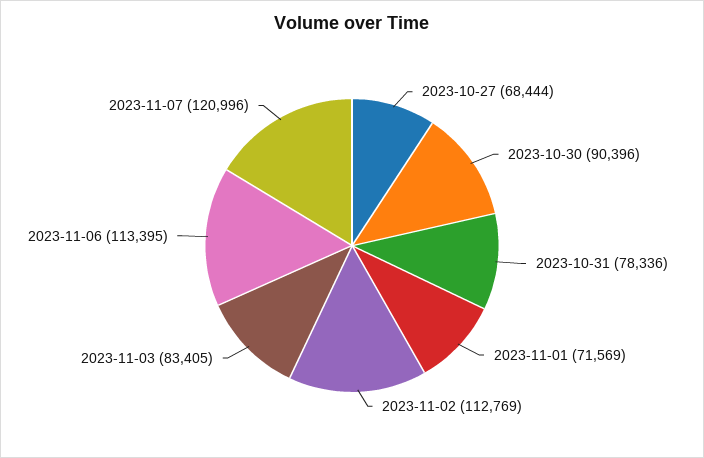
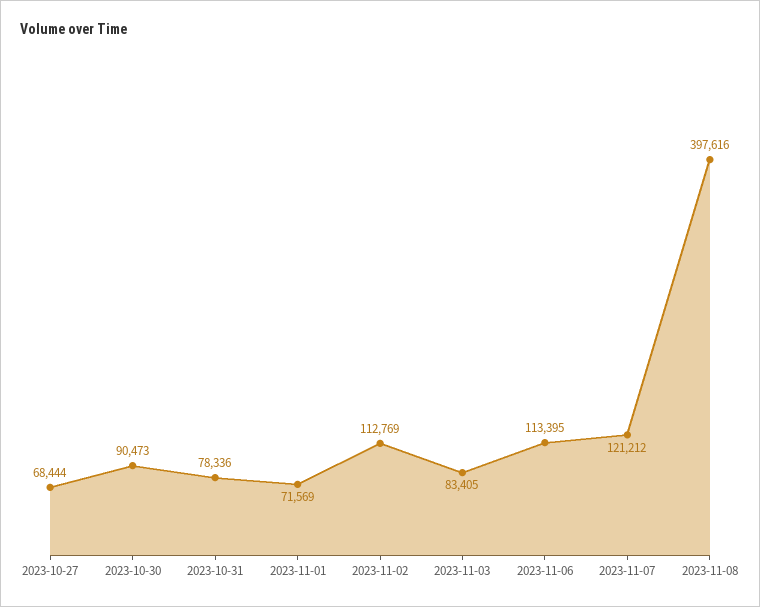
2023-10-30: 90396 -> 90473
2023-11-07: 120996 -> 121212
2023-11-08: none -> 397616

